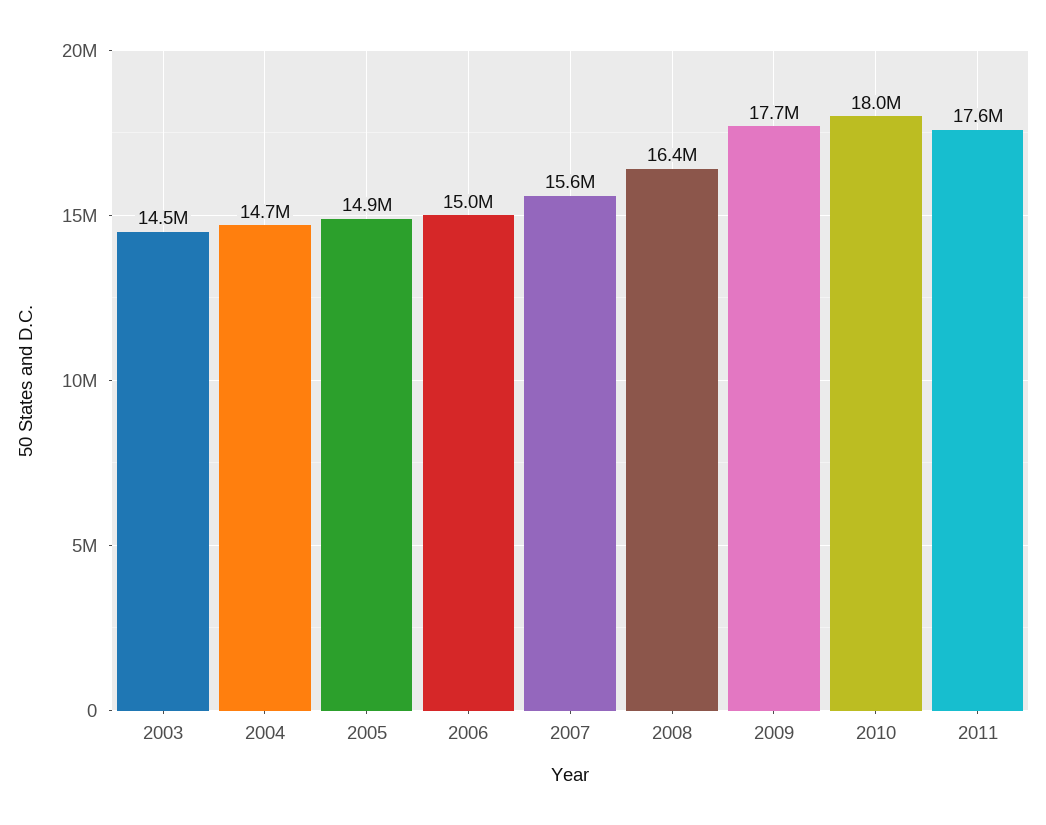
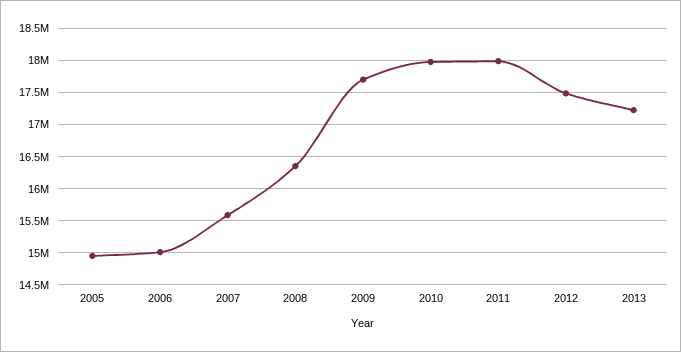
2003: 14500000 -> none
2004: 14700000 -> none
2011: 17600000 -> 18000000
2012: none -> 17500000
2013: none -> 17200000

